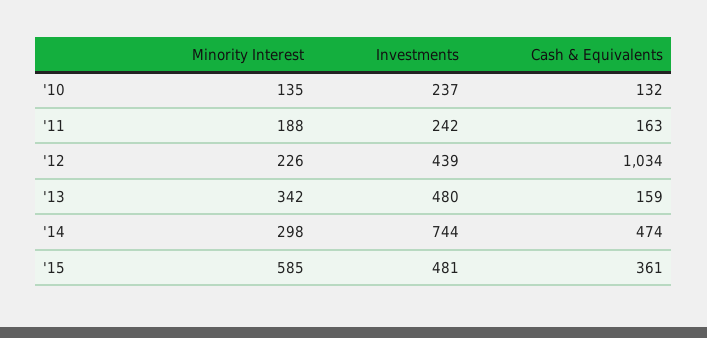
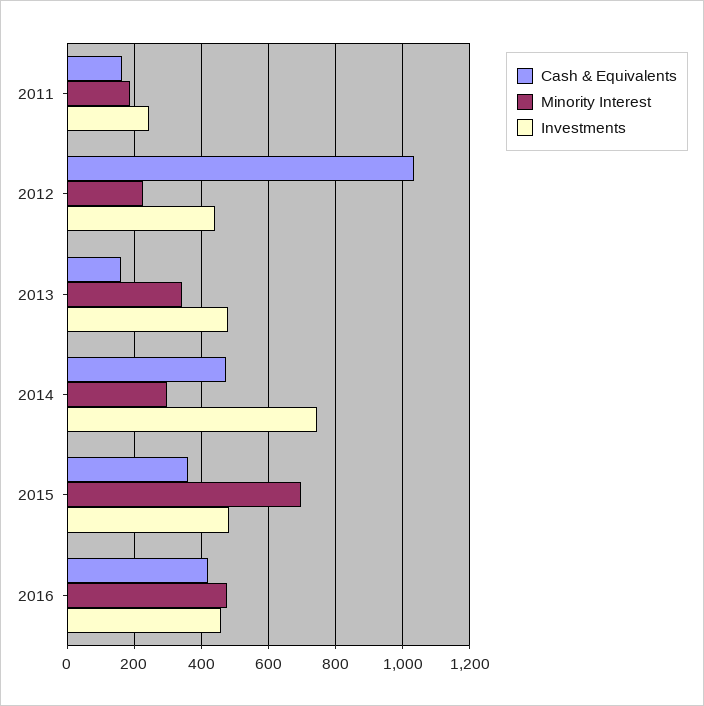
Minority Interest, '10: 135 -> none
Investments, '10: 237 -> none
Cash & Equivalents, '10: 132 -> none
Minority Interest, '15: 585 -> 700
Cash & Equivalents, 2016: none -> 420
Minority Interest, 2016: none -> 480
Investments, 2016: none -> 460

